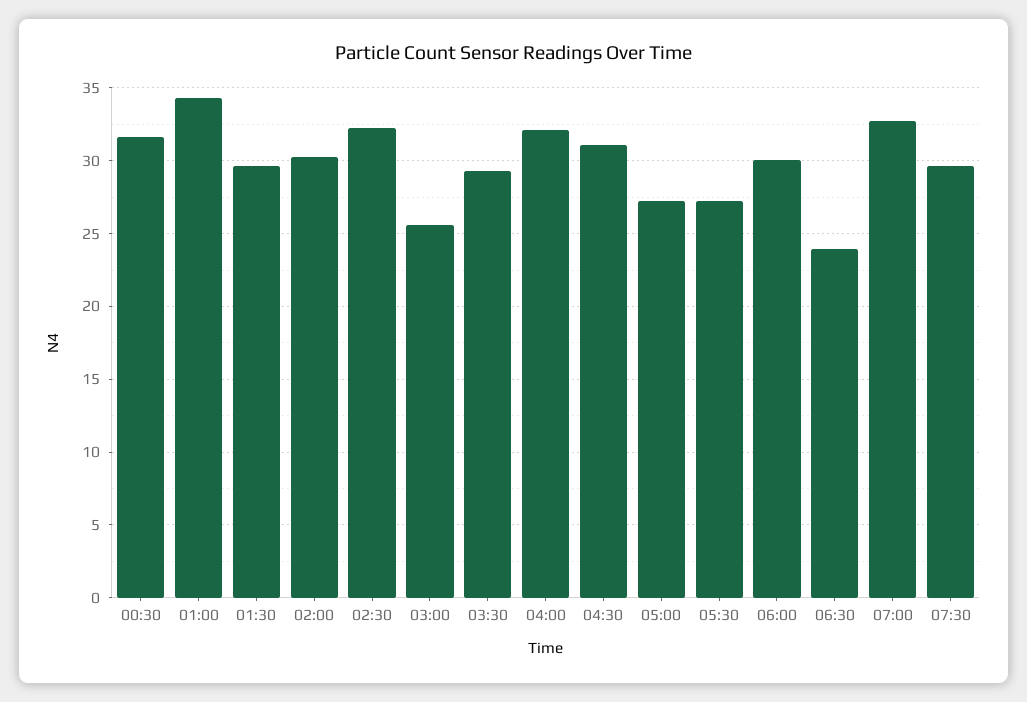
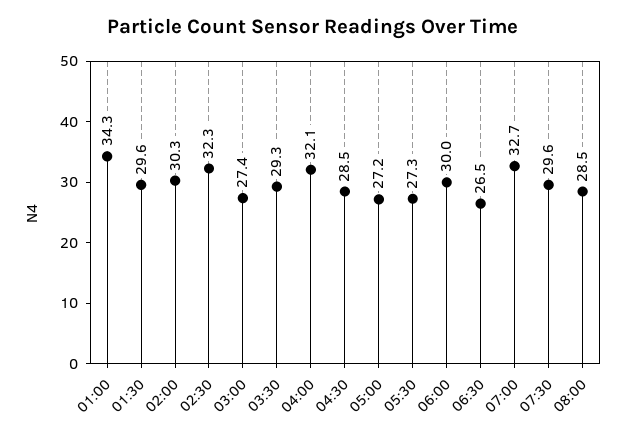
00:30: 31.5 -> none
03:00: 25.5 -> 27.4
04:30: 31 -> 28.5
06:30: 24 -> 26.5
08:00: none -> 28.5

